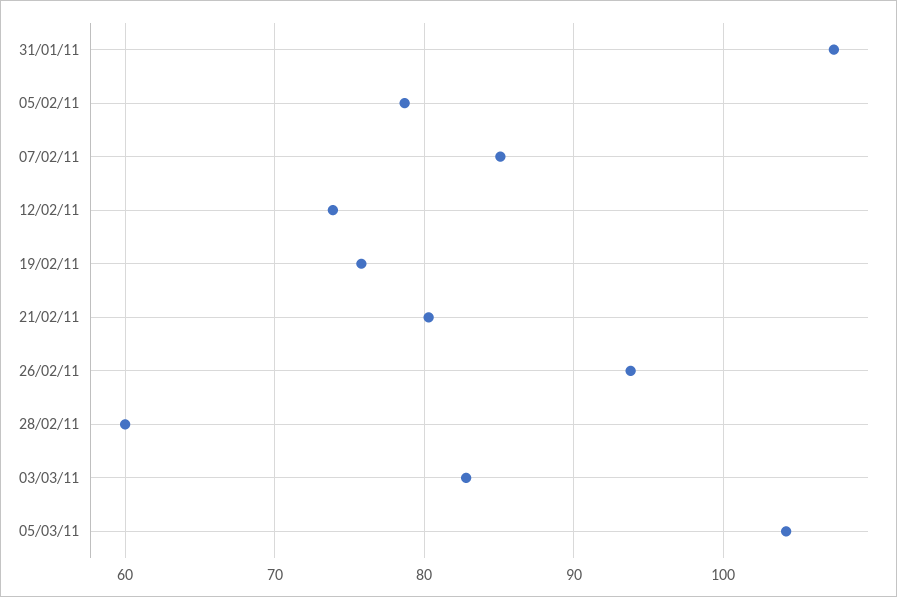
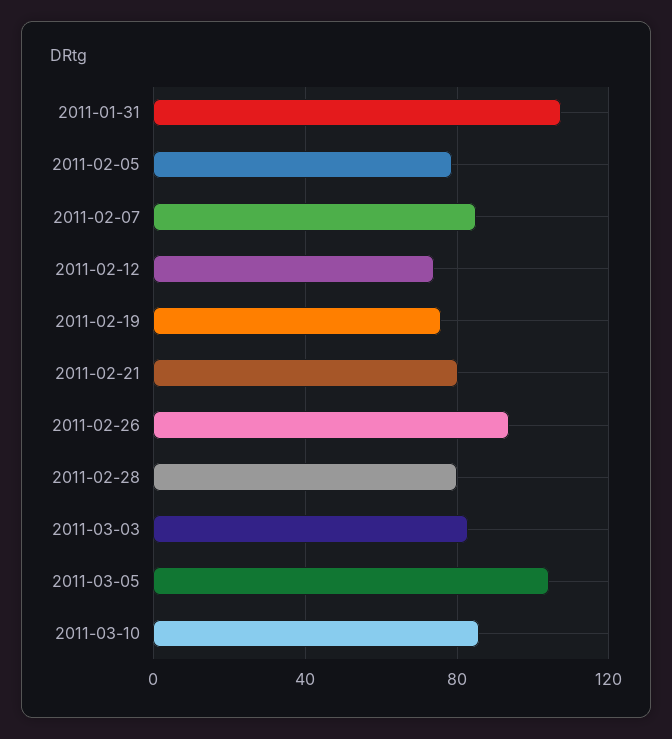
28/02/11: 60 -> 80
2011-03-10: none -> 85

